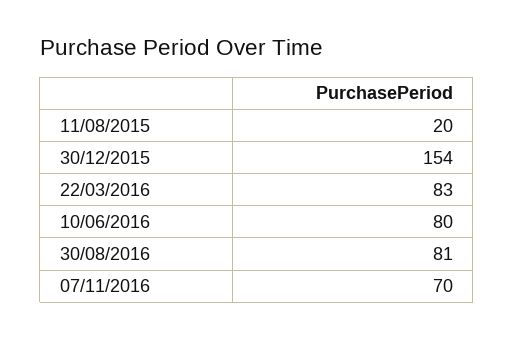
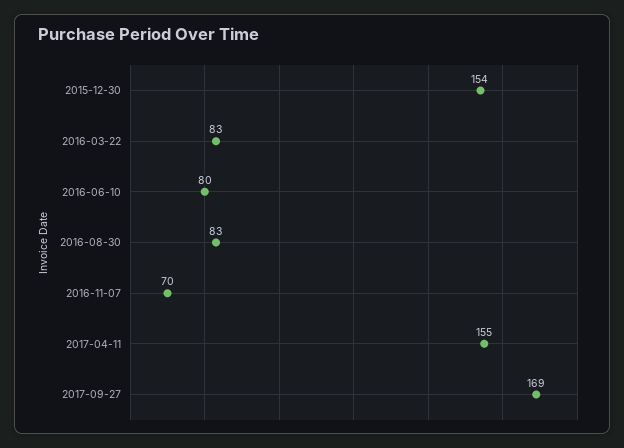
11/08/2015: 20 -> none
30/08/2016: 81 -> 83
2017-04-11: none -> 155
2017-09-27: none -> 169

